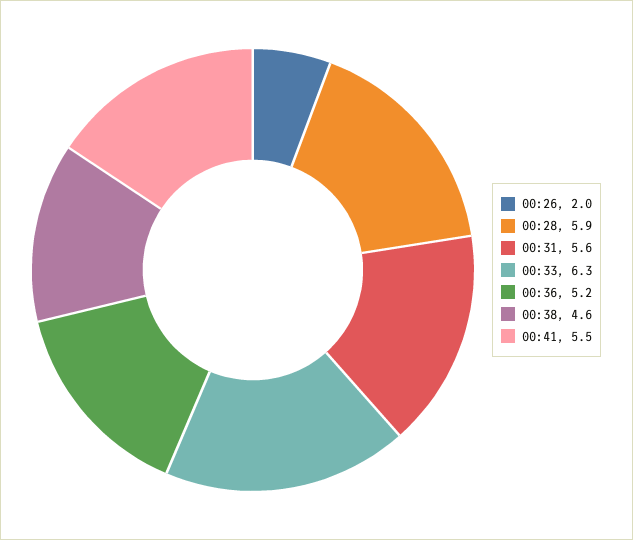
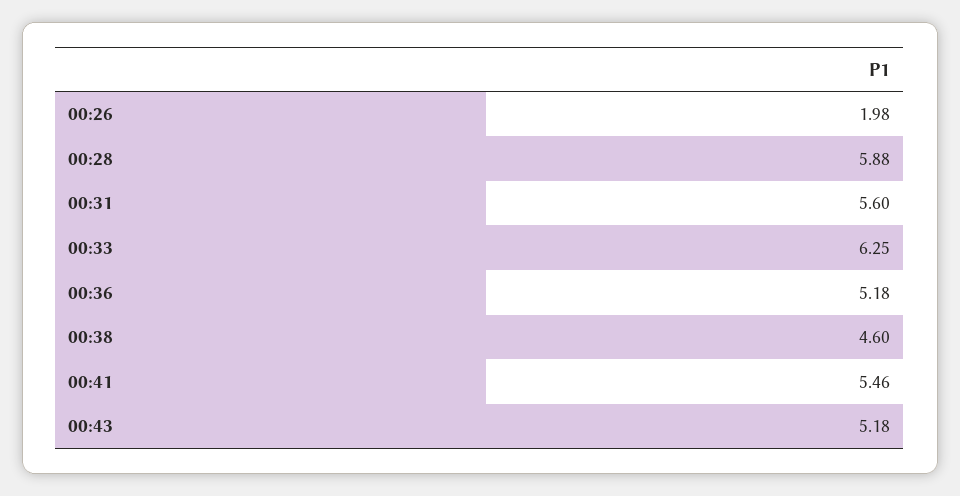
00:43: none -> 5.18

